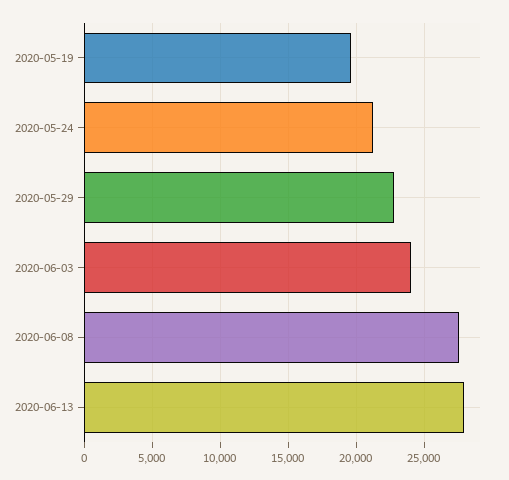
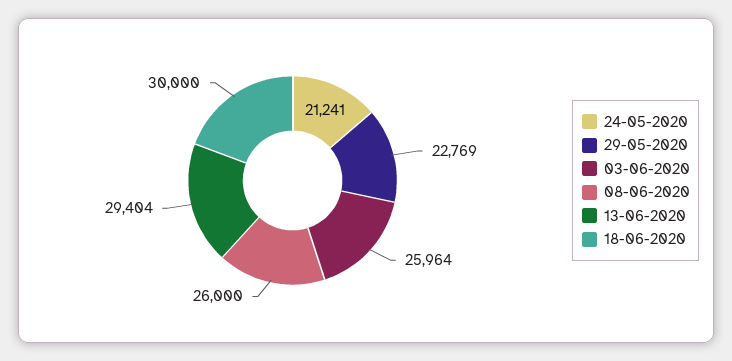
2020-05-19: 19500 -> none
2020-06-03: 24000 -> 25964
2020-06-08: 27500 -> 26000
2020-06-13: 28000 -> 29404
18-06-2020: none -> 30000

